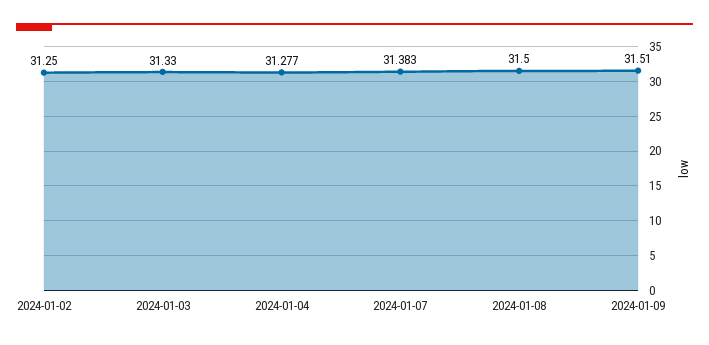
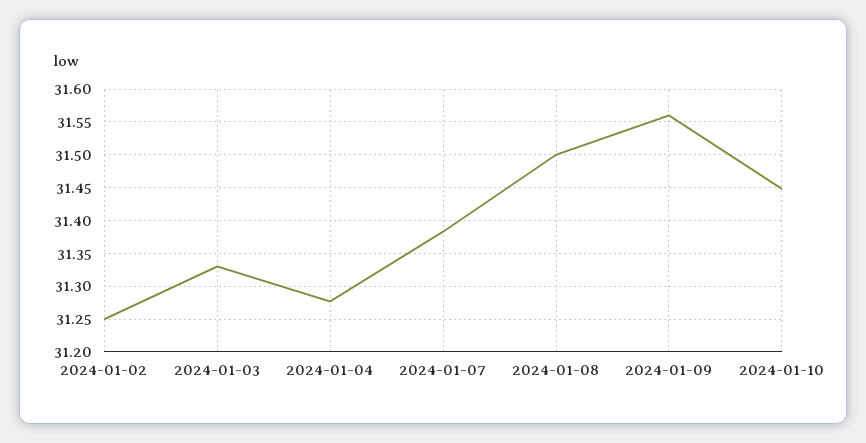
2024-01-09: 31.51 -> 31.56
2024-01-10: none -> 31.45

